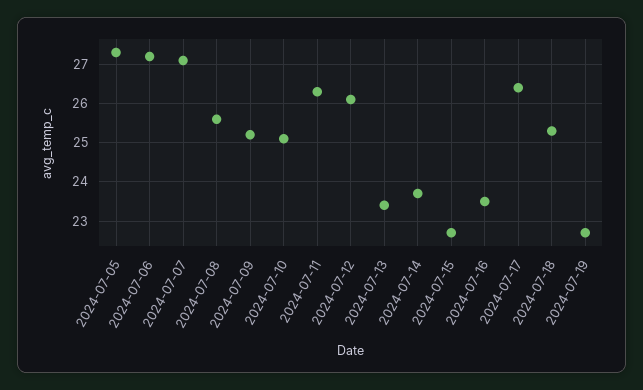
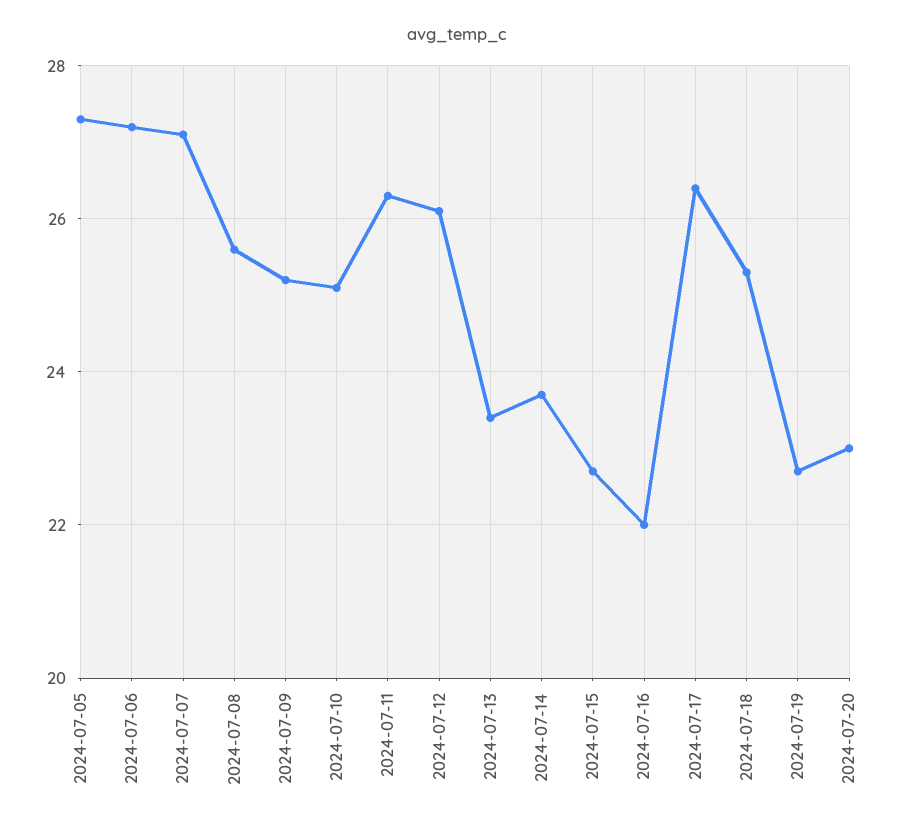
2024-07-16: 23.5 -> 22
2024-07-20: none -> 23

